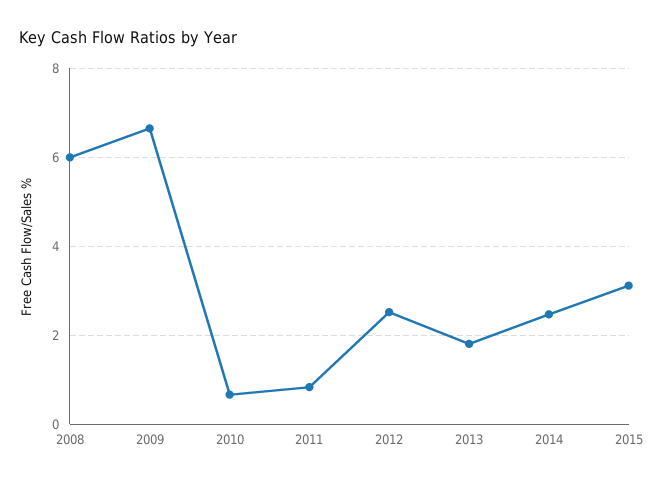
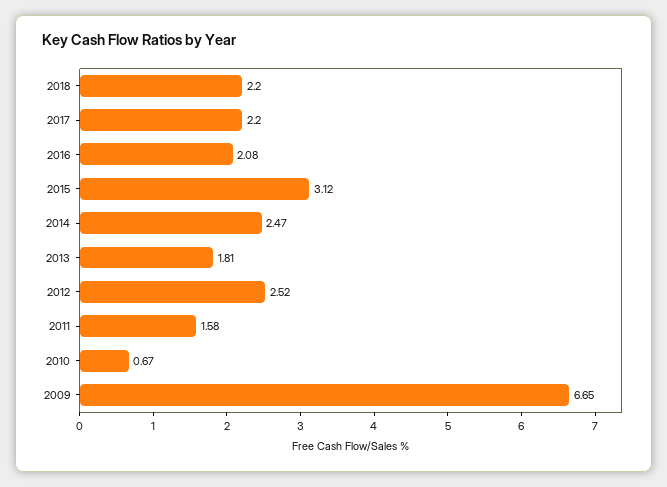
2008: 6 -> none
2011: 0.8 -> 1.58
2018: none -> 2.2
2017: none -> 2.2
2016: none -> 2.08

